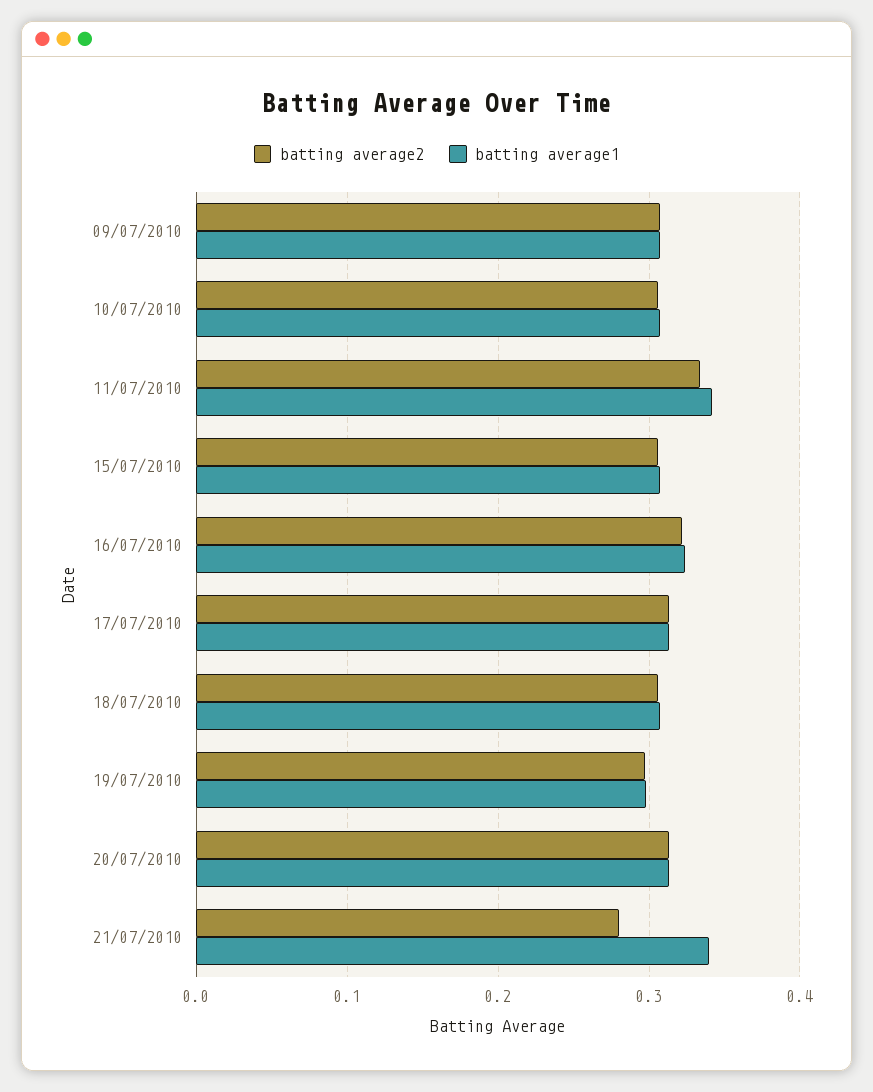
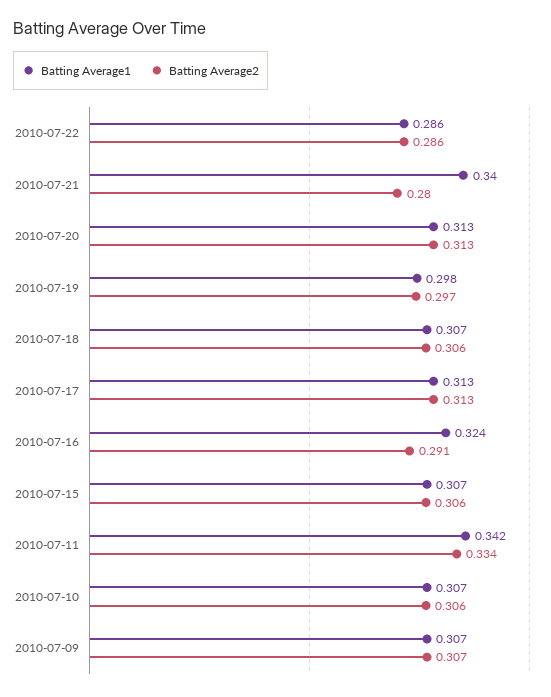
batting average2, 16/07/2010: 0.32 -> 0.291
batting average1, 2010-07-22: none -> 0.286
batting average2, 2010-07-22: none -> 0.286

